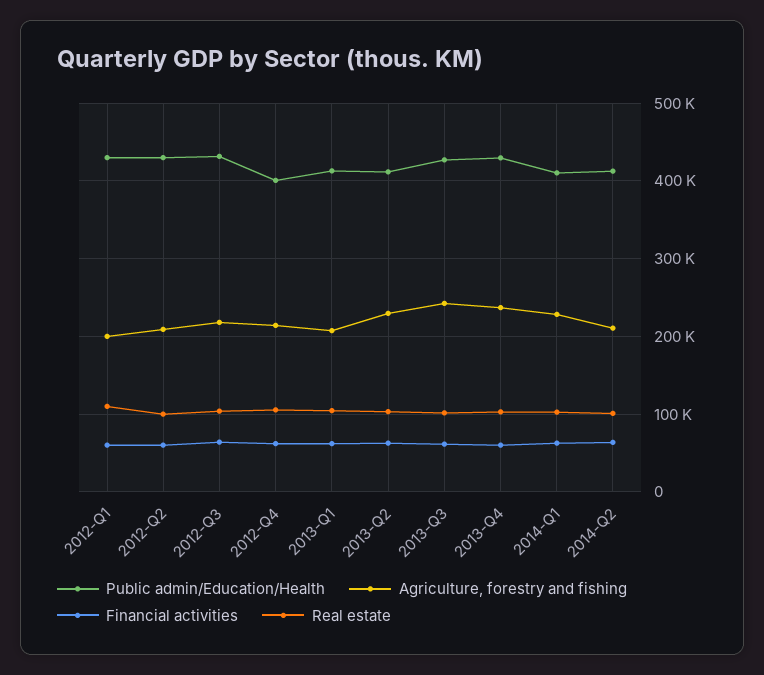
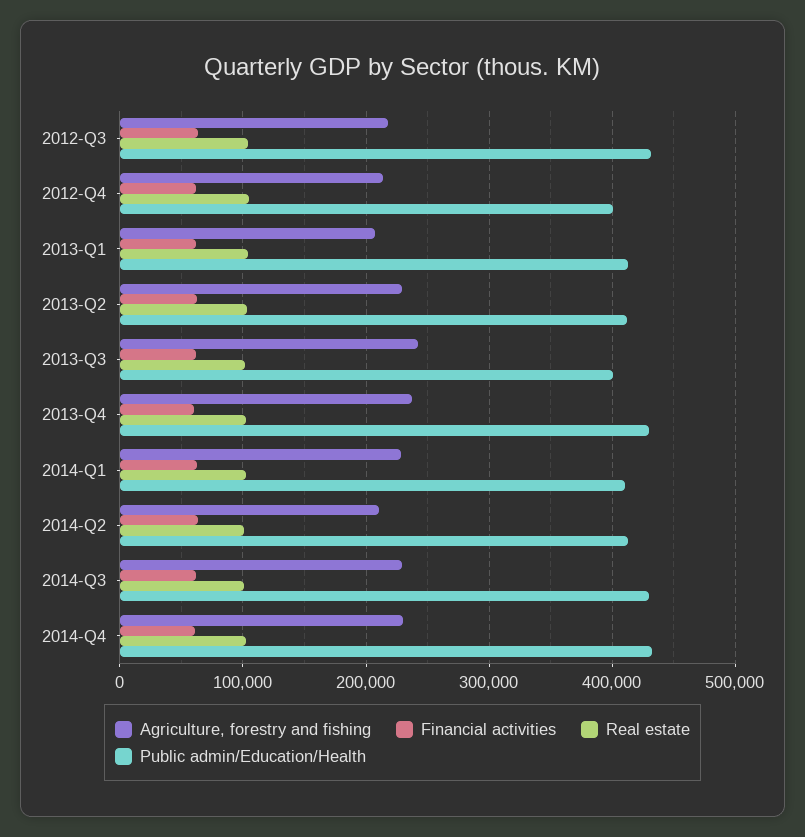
Public admin/Education/Health, 2012-Q1: 430000 -> none
Agriculture, forestry and fishing, 2012-Q1: 200000 -> none
Financial activities, 2012-Q1: 60000 -> none
Real estate, 2012-Q1: 110000 -> none
Public admin/Education/Health, 2012-Q2: 430000 -> none
Agriculture, forestry and fishing, 2012-Q2: 210000 -> none
Financial activities, 2012-Q2: 60000 -> none
Real estate, 2012-Q2: 100000 -> none
Public admin/Education/Health, 2013-Q3: 430000 -> 400000
Agriculture, forestry and fishing, 2014-Q3: none -> 230000
Financial activities, 2014-Q3: none -> 60000
Real estate, 2014-Q3: none -> 100000
Public admin/Education/Health, 2014-Q3: none -> 430000
Agriculture, forestry and fishing, 2014-Q4: none -> 230000
Financial activities, 2014-Q4: none -> 60000
Real estate, 2014-Q4: none -> 100000
Public admin/Education/Health, 2014-Q4: none -> 430000

